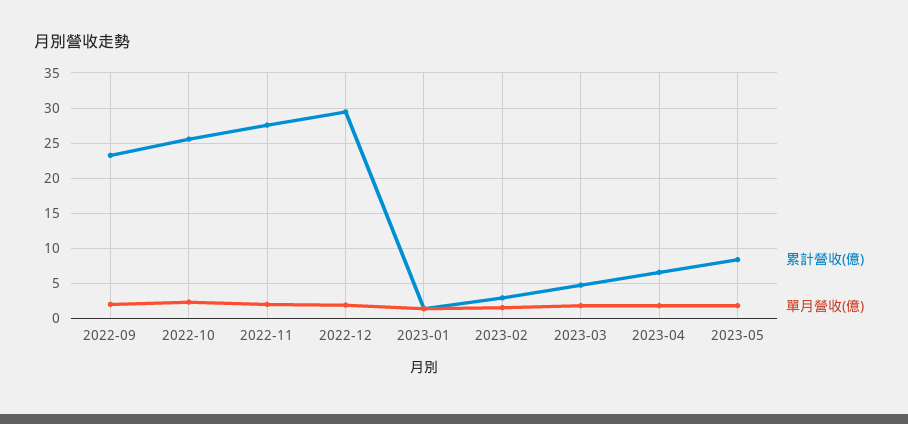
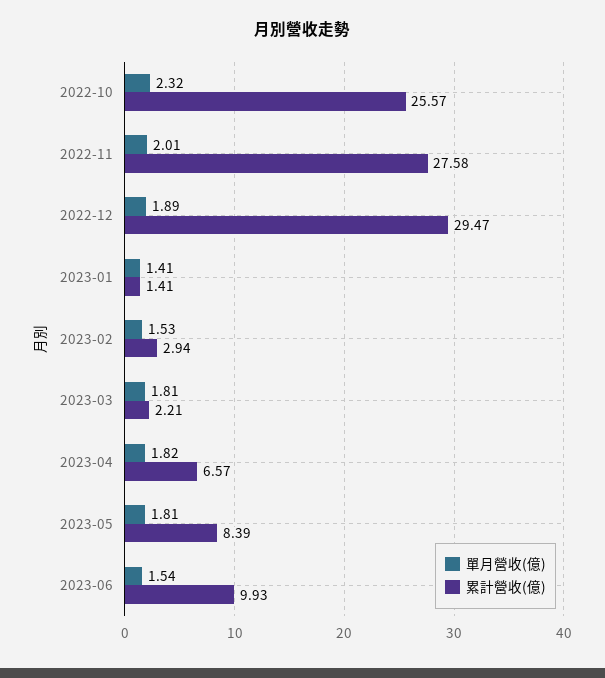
累計營收(億), 2022-09: 23 -> none
單月營收(億), 2022-09: 2 -> none
累計營收(億), 2023-03: 5 -> 2.21
單月營收(億), 2023-06: none -> 1.54
累計營收(億), 2023-06: none -> 9.93

